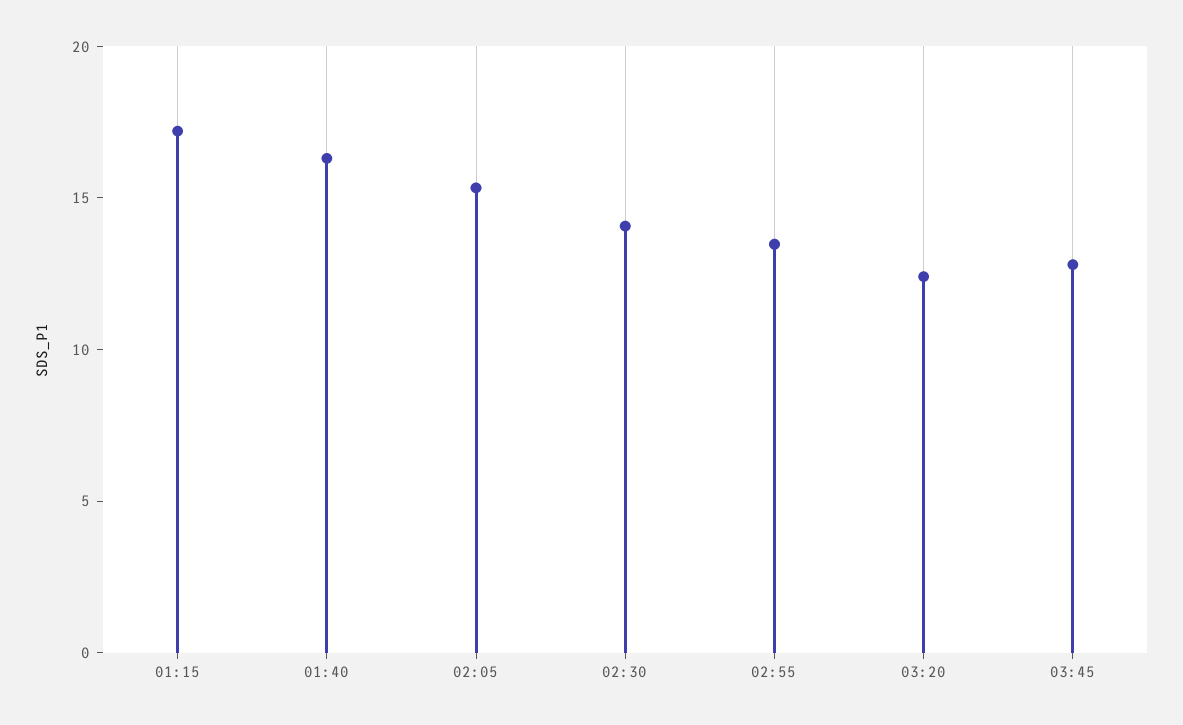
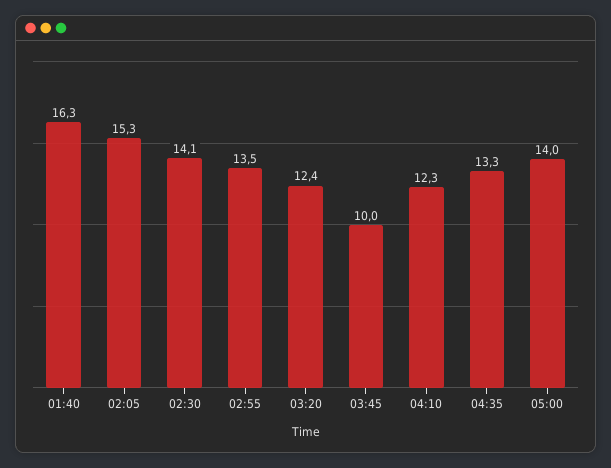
01:15: 17 -> none
03:45: 13 -> 10
04:10: none -> 12.3
04:35: none -> 13.3
05:00: none -> 14

